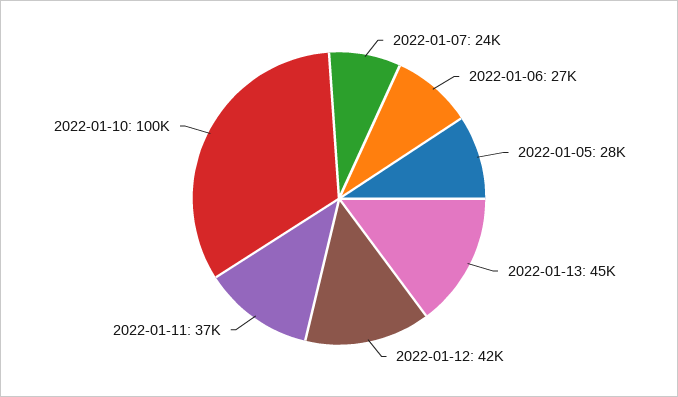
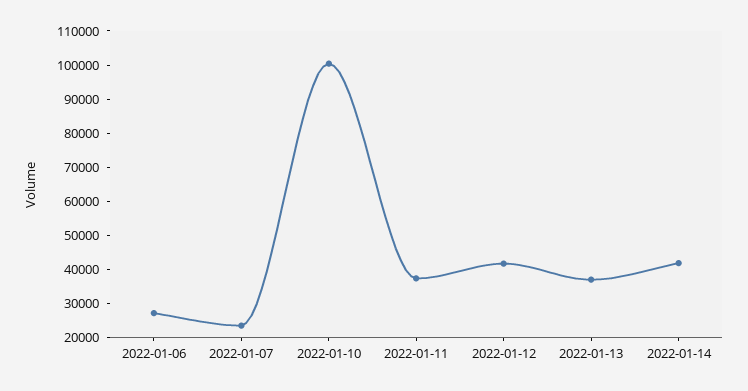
2022-01-05: 28000 -> none
2022-01-13: 45000 -> 37500
2022-01-14: none -> 42500

